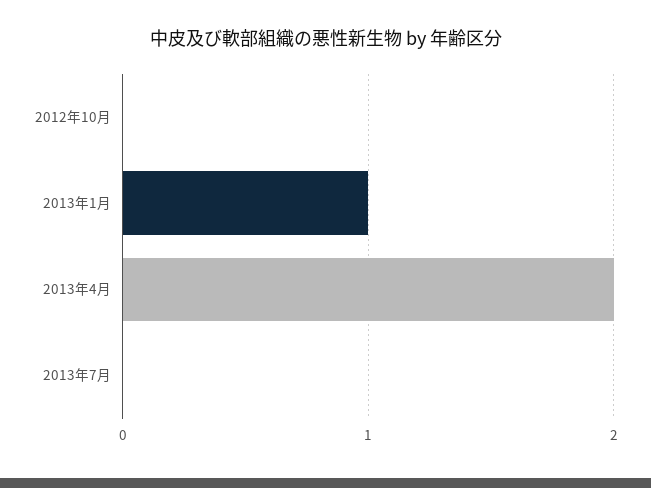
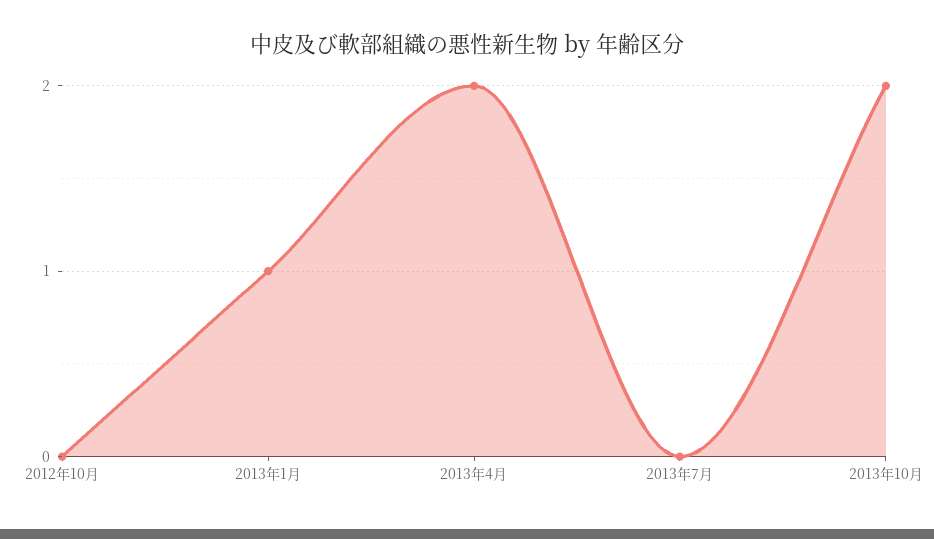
2013年10月: none -> 2

